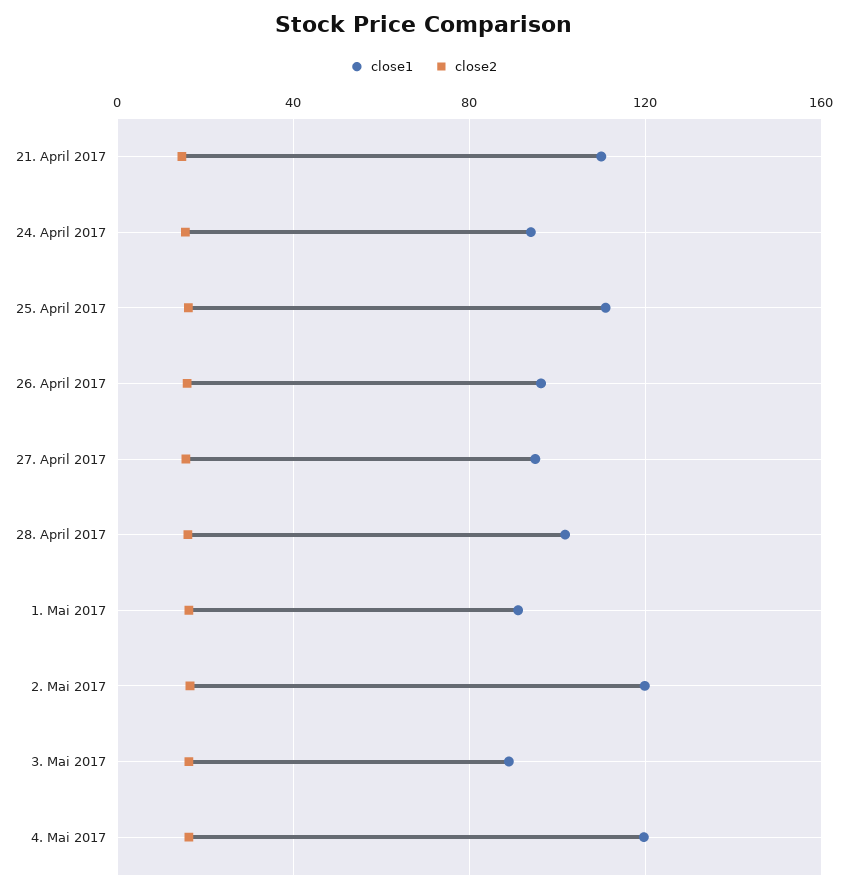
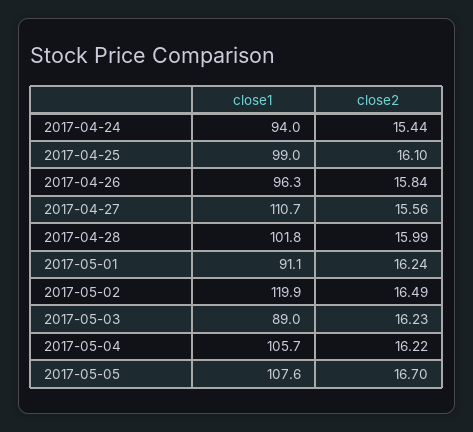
close1, 21. April 2017: 110 -> none
close2, 21. April 2017: 15 -> none
close1, 25. April 2017: 110 -> 99
close1, 27. April 2017: 95 -> 110.7
close1, 4. Mai 2017: 120 -> 105.7
close1, 2017-05-05: none -> 107.6
close2, 2017-05-05: none -> 16.7

